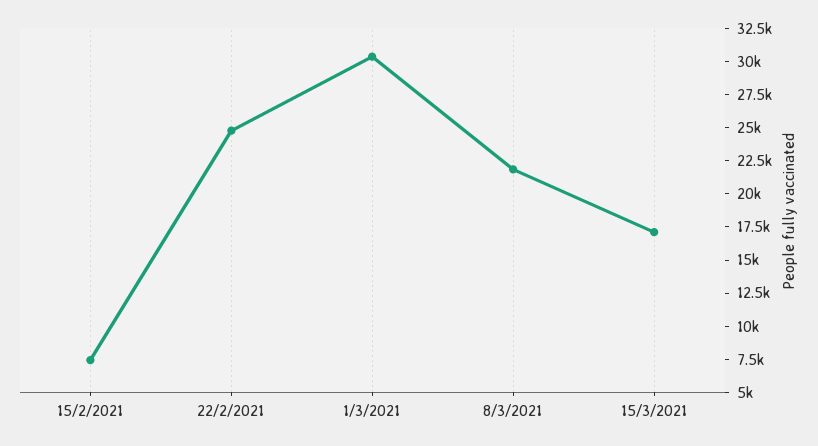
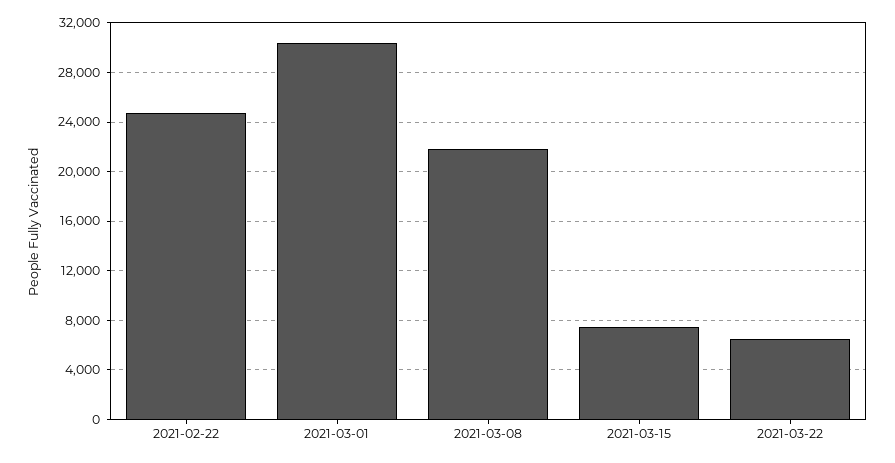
15/2/2021: 7500 -> none
15/3/2021: 17500 -> 7500
2021-03-22: none -> 6500

